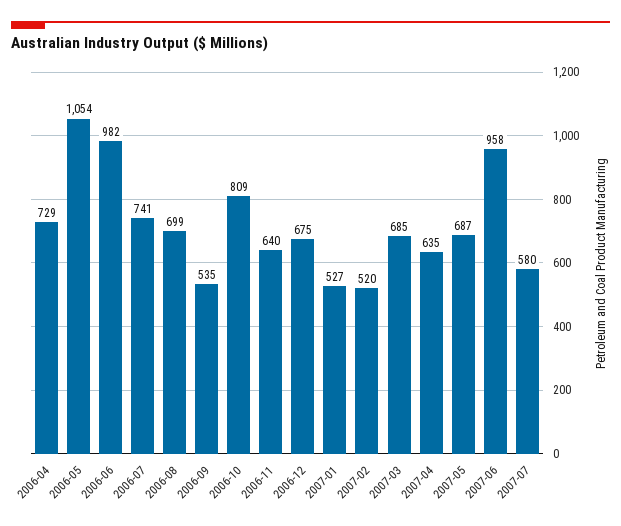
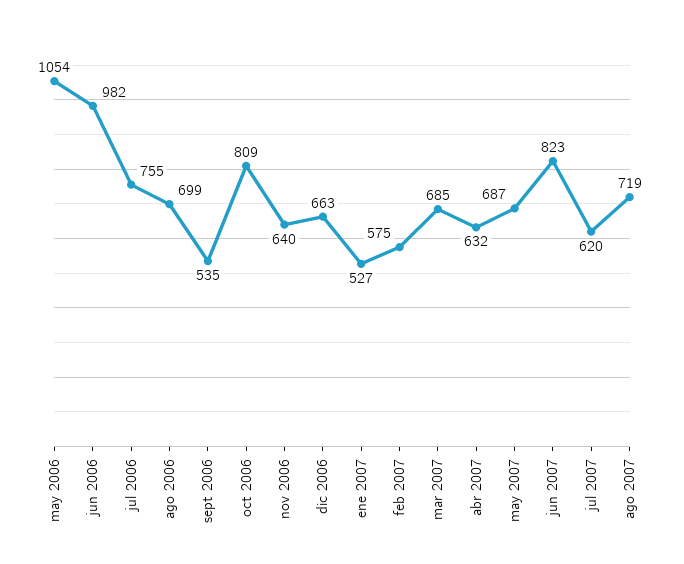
2006-04: 729 -> none
2006-07: 741 -> 755
2006-12: 675 -> 663
2007-02: 520 -> 575
2007-04: 635 -> 632
2007-06: 958 -> 823
2007-07: 580 -> 620
ago 2007: none -> 719

